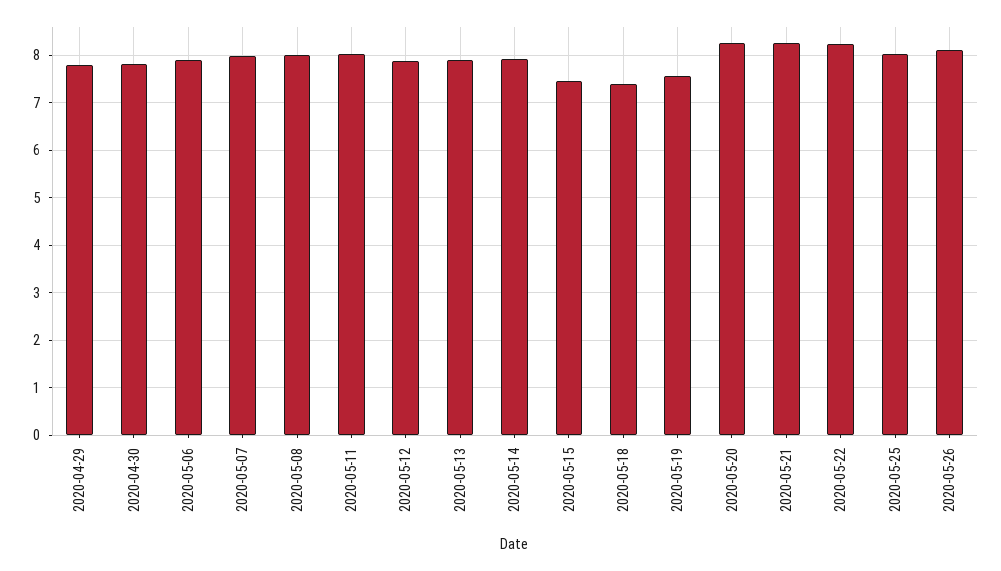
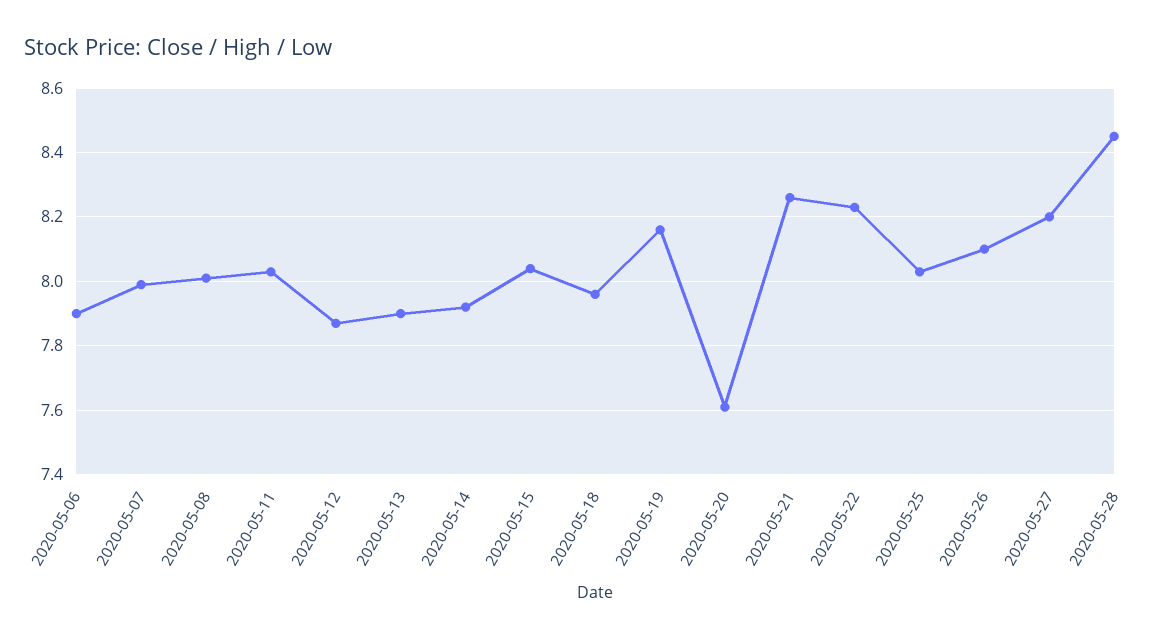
2020-04-29: 7.8 -> none
2020-04-30: 7.8 -> none
2020-05-15: 7.4 -> 8.05
2020-05-18: 7.4 -> 7.95
2020-05-19: 7.6 -> 8.15
2020-05-20: 8.2 -> 7.6
2020-05-27: none -> 8.2
2020-05-28: none -> 8.45

